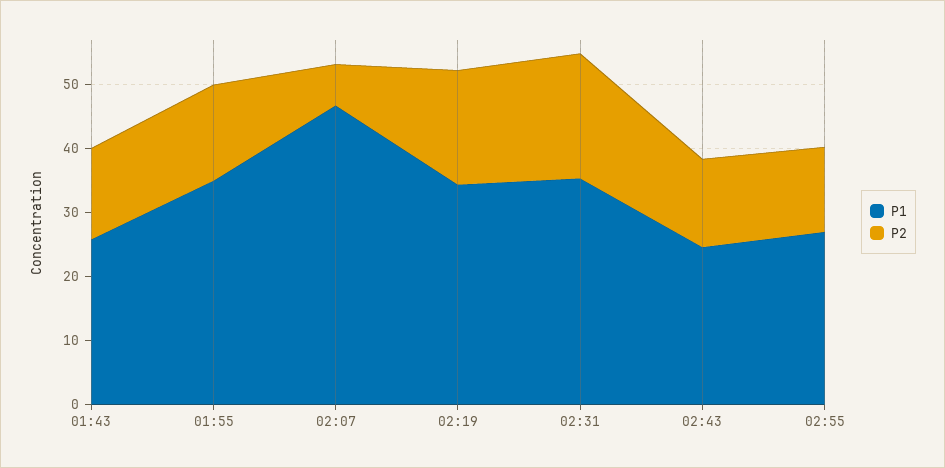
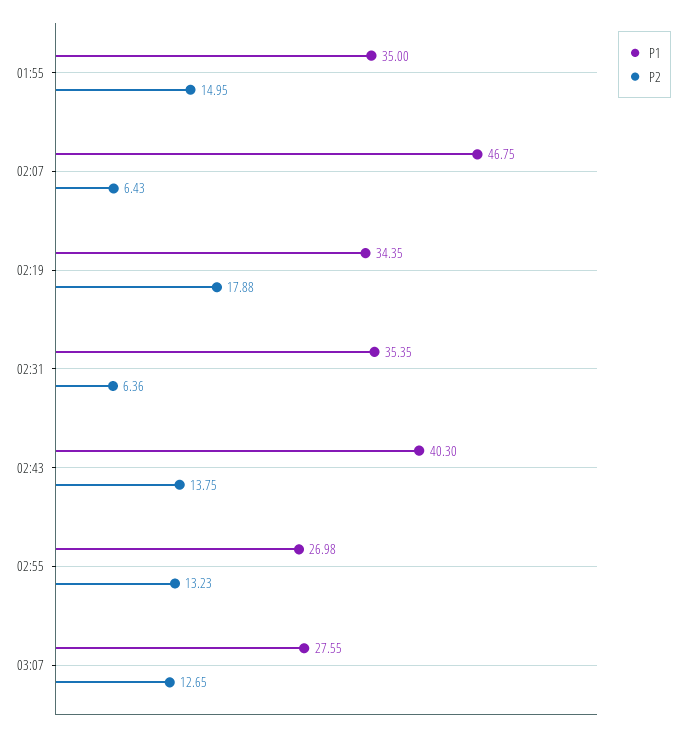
P1, 01:43: 26 -> none
P2, 01:43: 14 -> none
P2, 02:31: 20 -> 6.36
P1, 02:43: 24 -> 40.3
P1, 03:07: none -> 27.55
P2, 03:07: none -> 12.65

